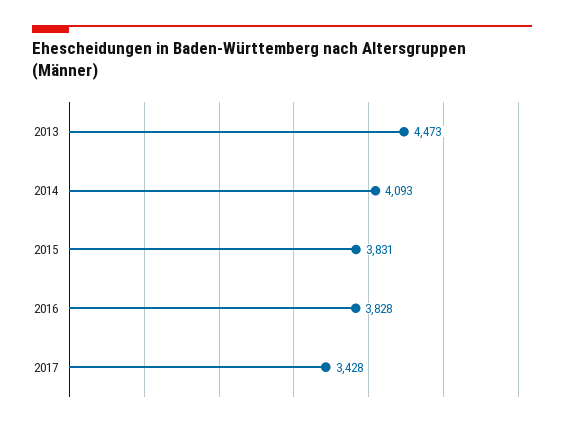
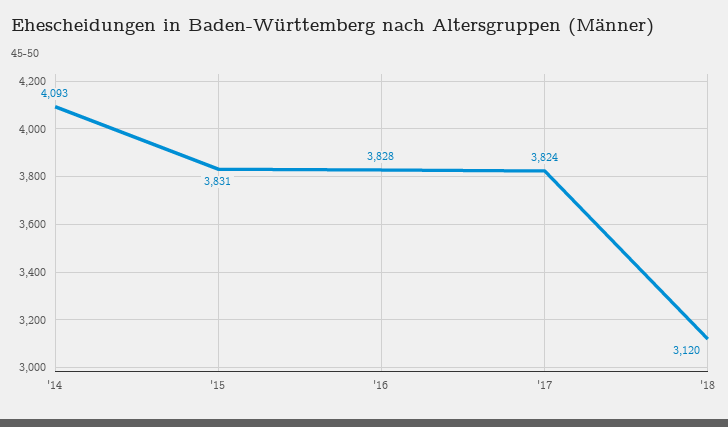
2013: 4473 -> none
2017: 3428 -> 3824
'18: none -> 3120

